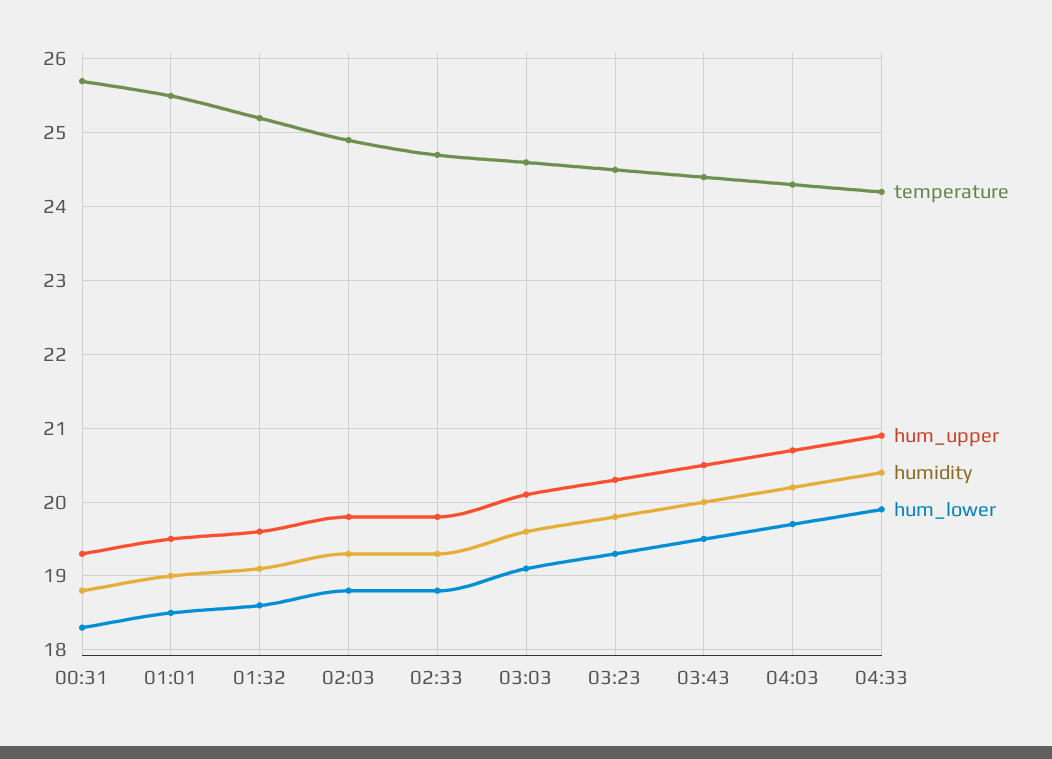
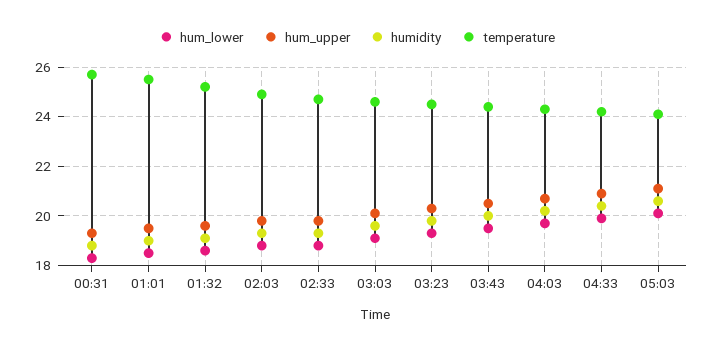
hum_lower, 05:03: none -> 20
hum_upper, 05:03: none -> 21
humidity, 05:03: none -> 20.5
temperature, 05:03: none -> 24

